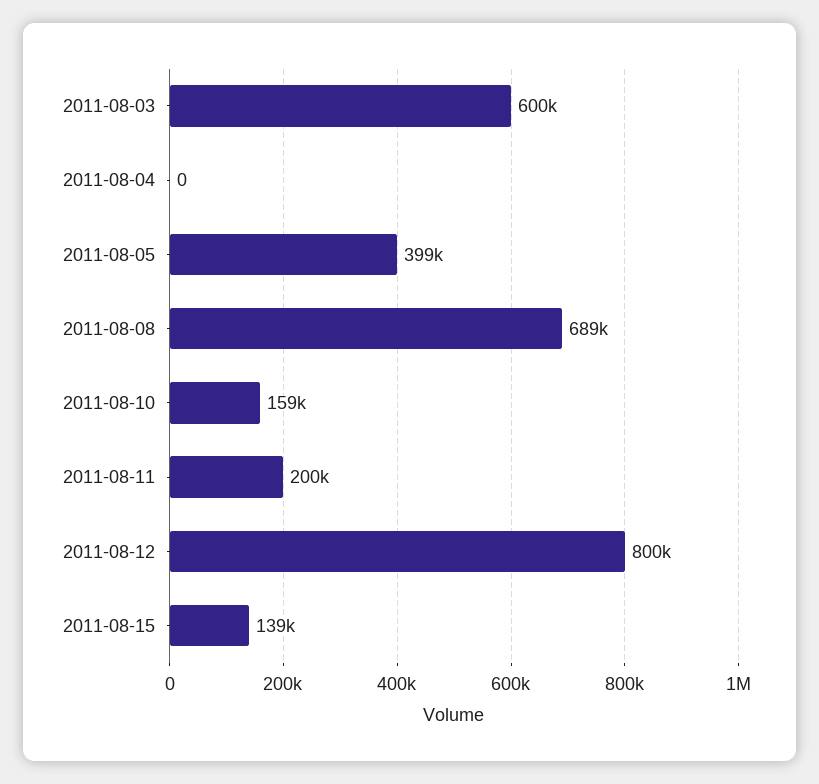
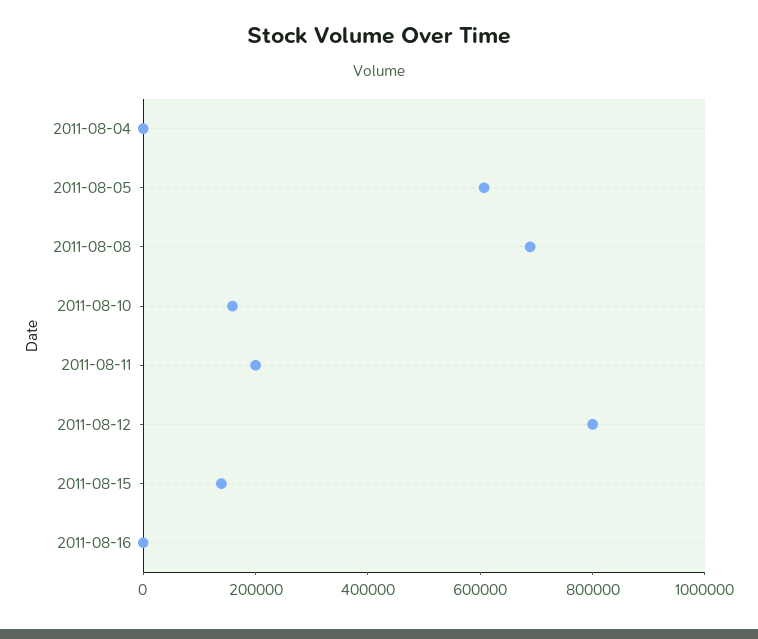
2011-08-03: 600000 -> none
2011-08-05: 399000 -> 600000
2011-08-16: none -> 0

